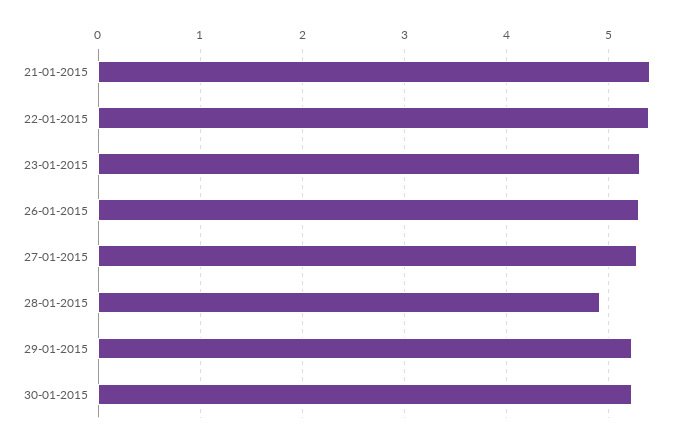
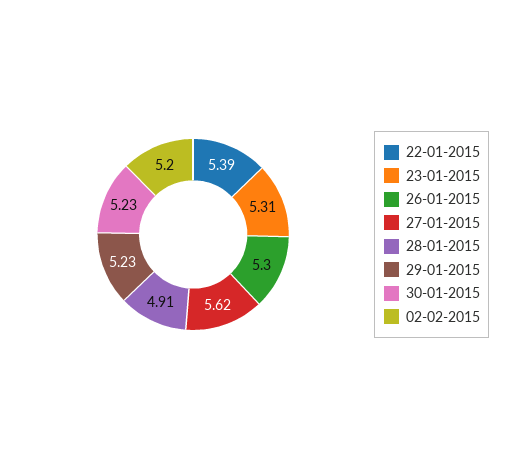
21-01-2015: 5.4 -> none
27-01-2015: 5.3 -> 5.62
02-02-2015: none -> 5.2

